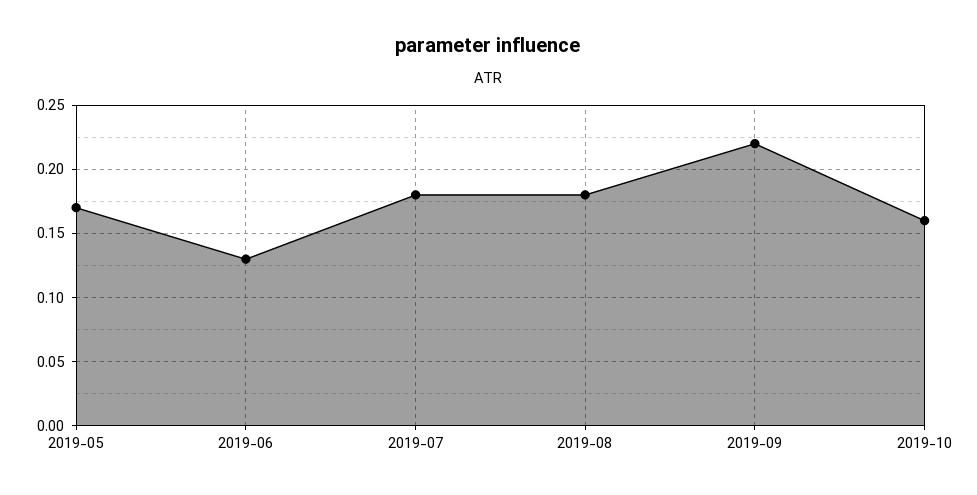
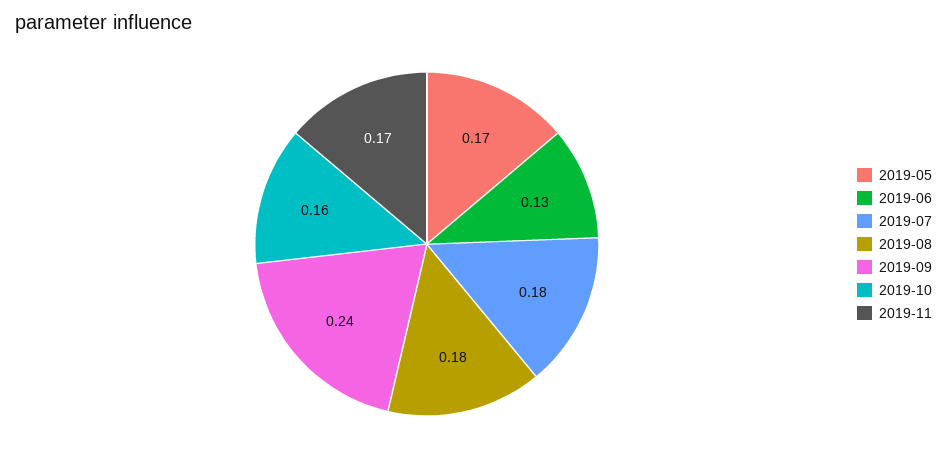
2019-09: 0.22 -> 0.24
2019-11: none -> 0.17

